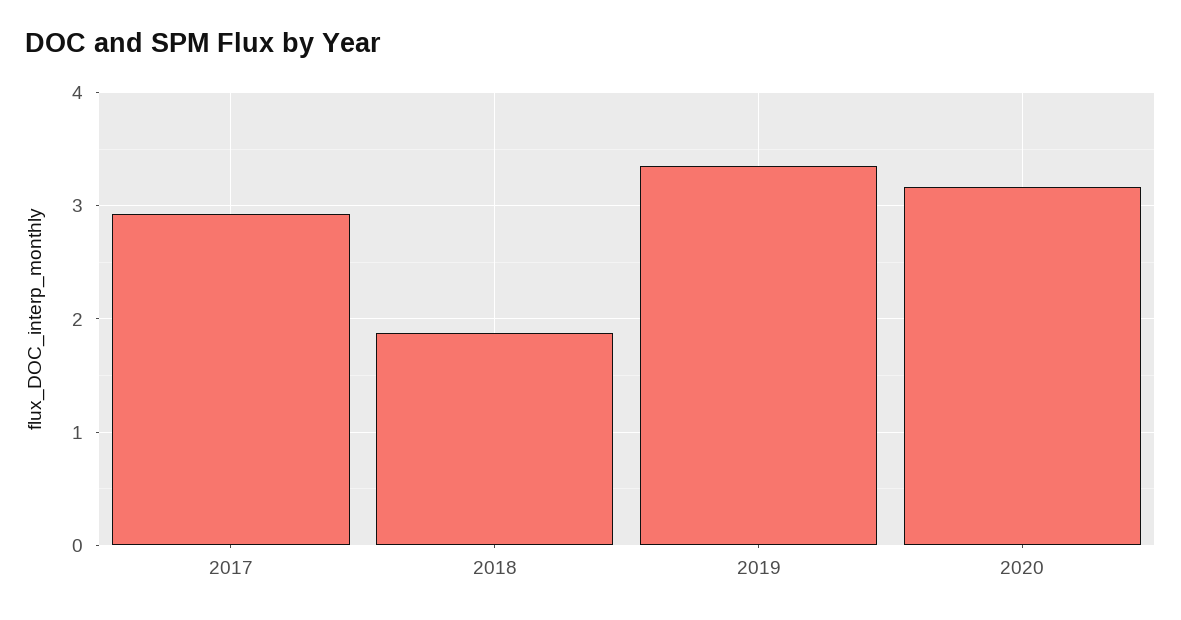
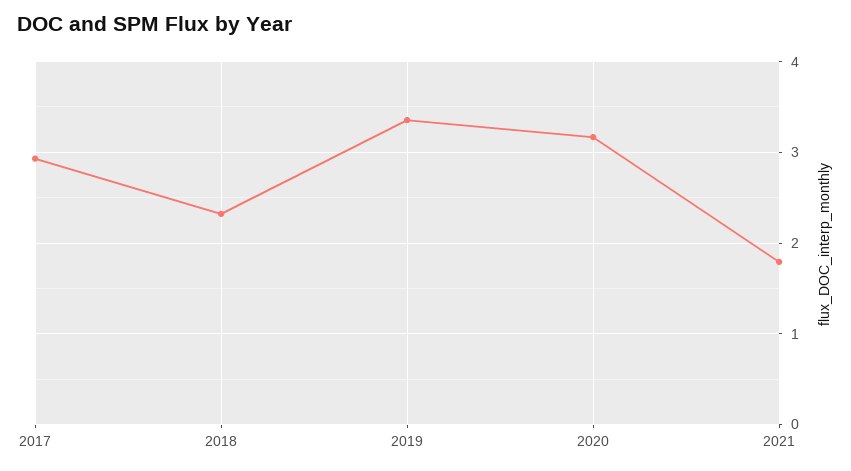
2018: 1.9 -> 2.3
2021: none -> 1.8

